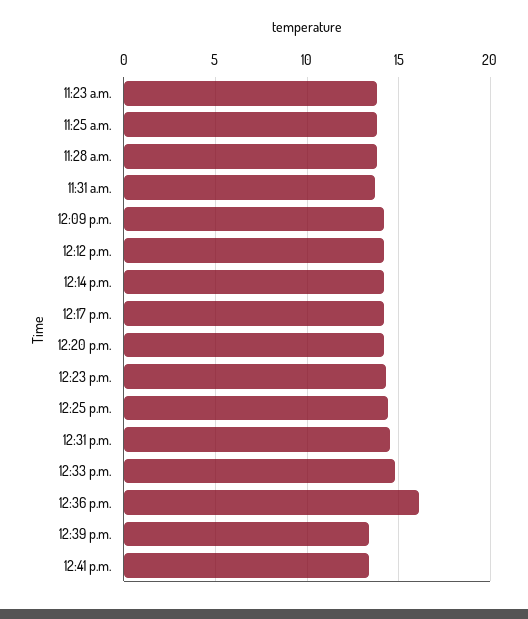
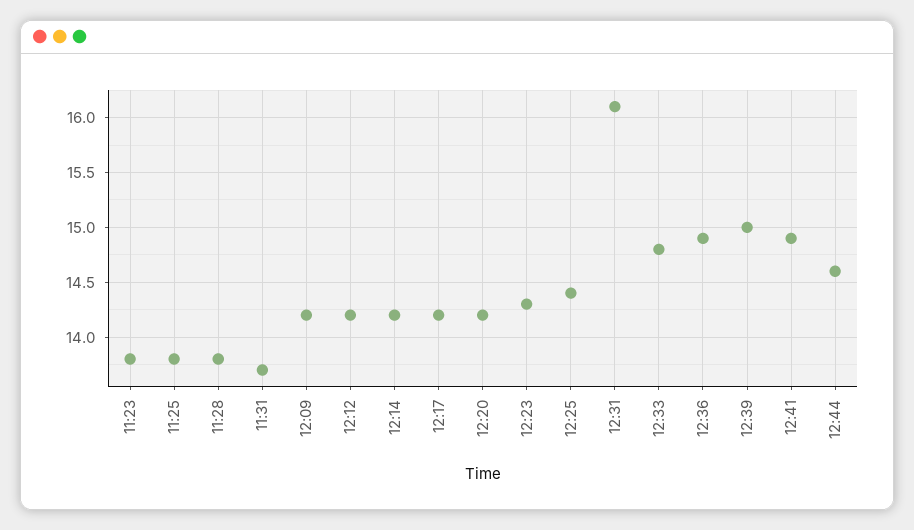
12:31 p.m.: 14.5 -> 16.1
12:36 p.m.: 16 -> 14.9
12:39 p.m.: 13.5 -> 15
12:41 p.m.: 13.5 -> 14.9
12:44: none -> 14.6

